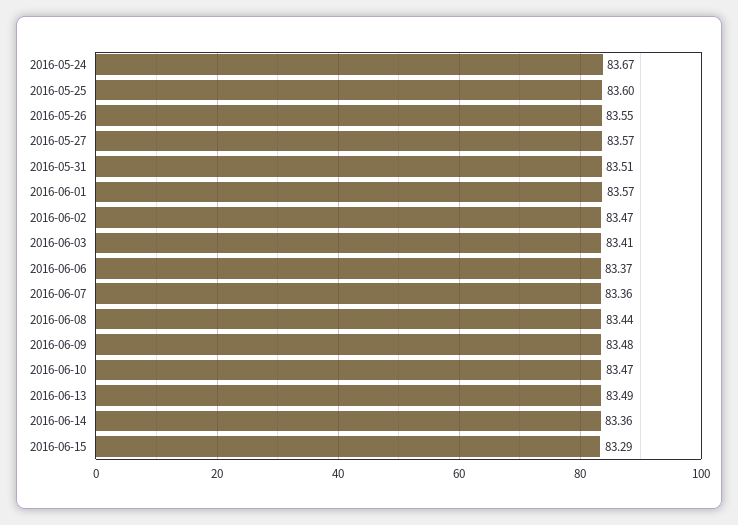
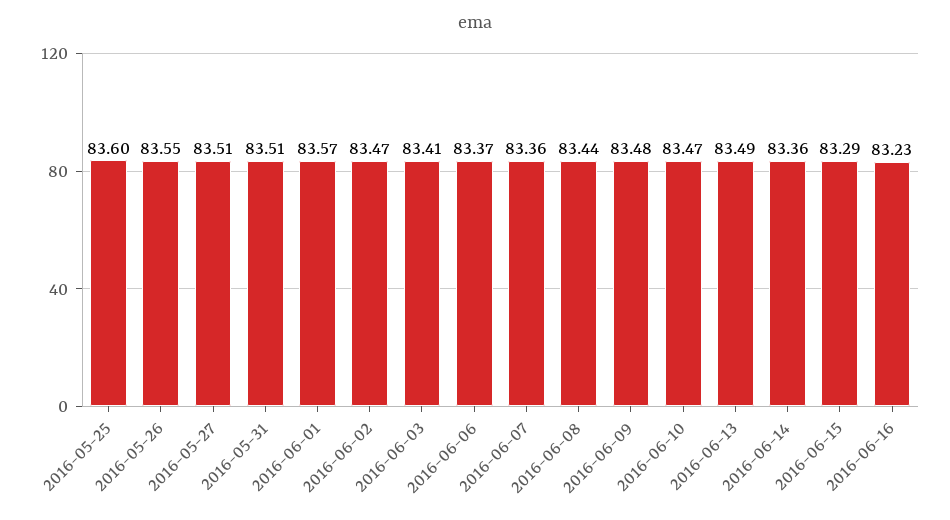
2016-05-24: 83.67 -> none
2016-05-27: 83.57 -> 83.51
2016-06-16: none -> 83.23

